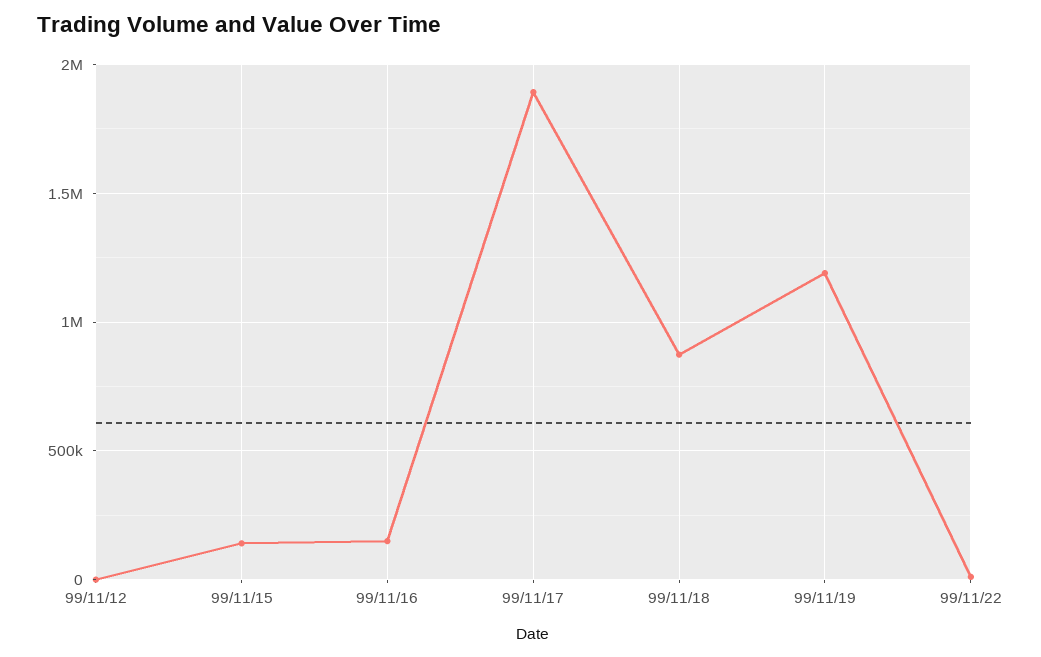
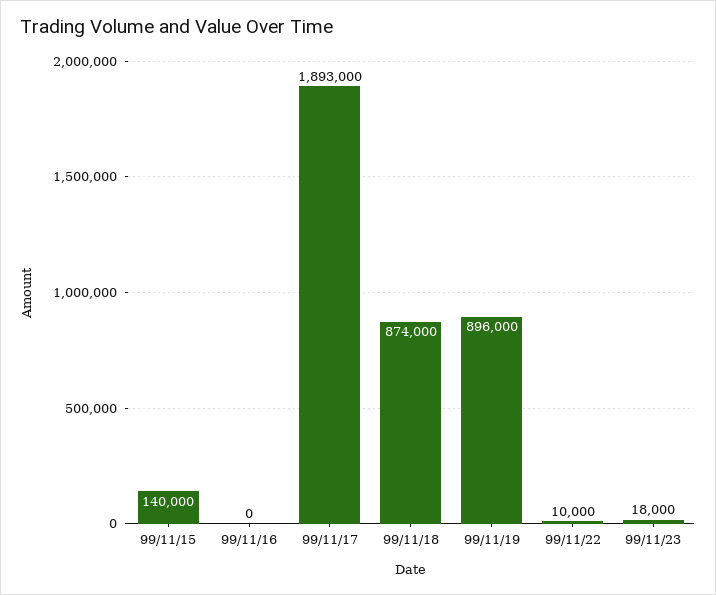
99/11/12: 0 -> none
99/11/16: 150000 -> 0
99/11/19: 1200000 -> 896000
99/11/23: none -> 18000

